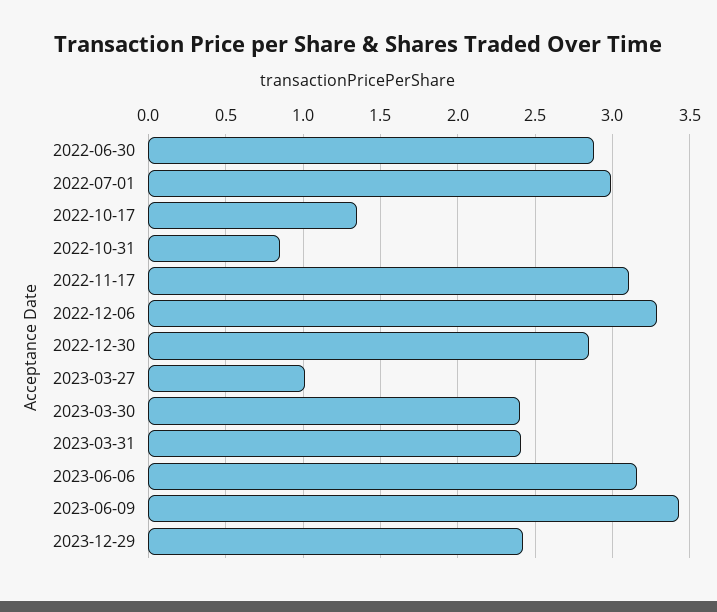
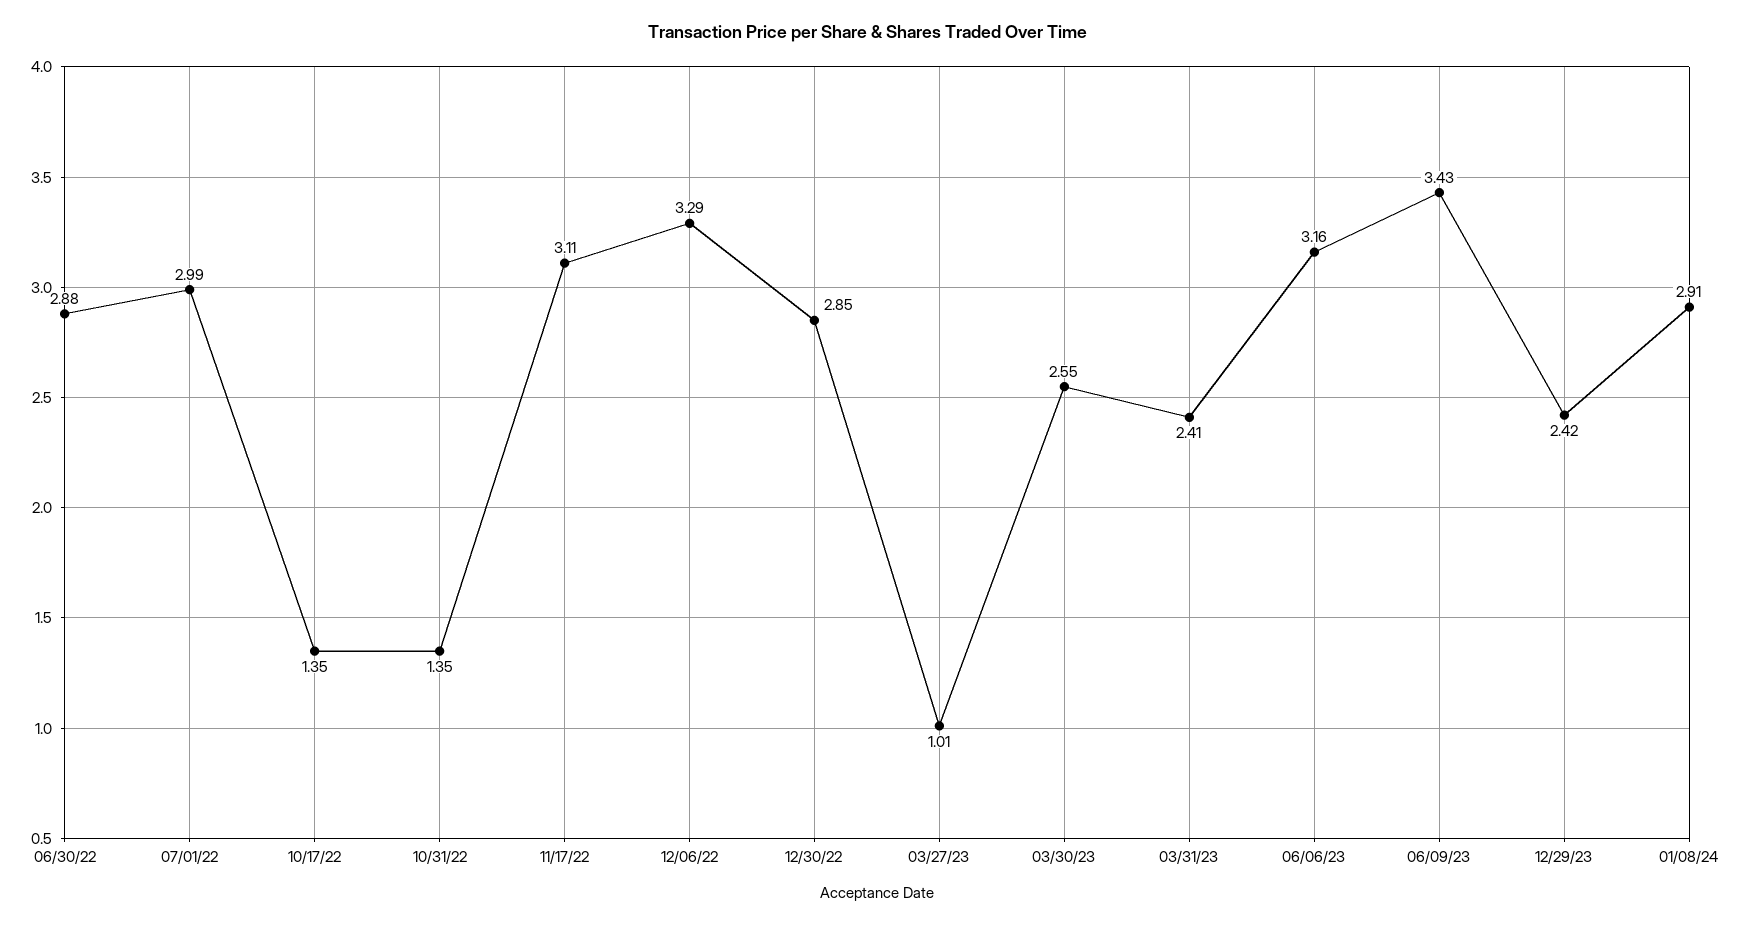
2022-10-31: 0.85 -> 1.35
2023-03-30: 2.4 -> 2.55
01/08/24: none -> 2.91

